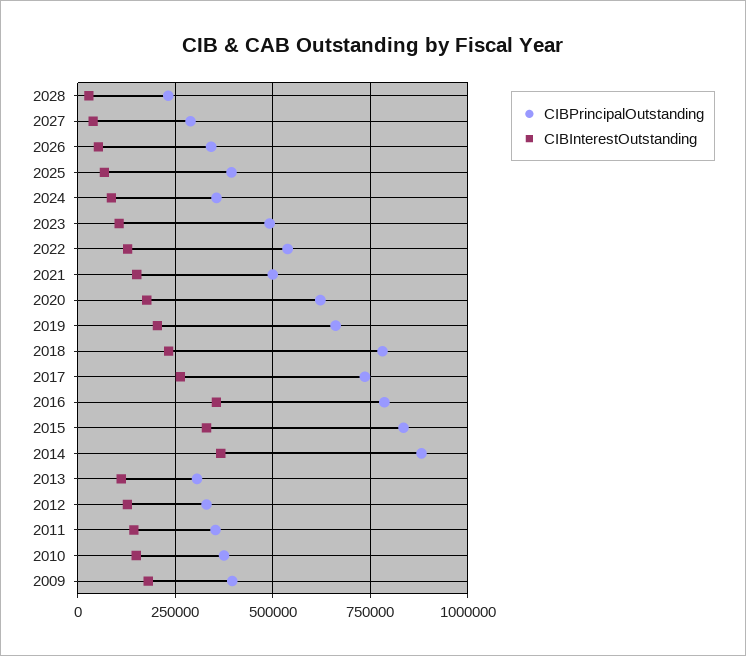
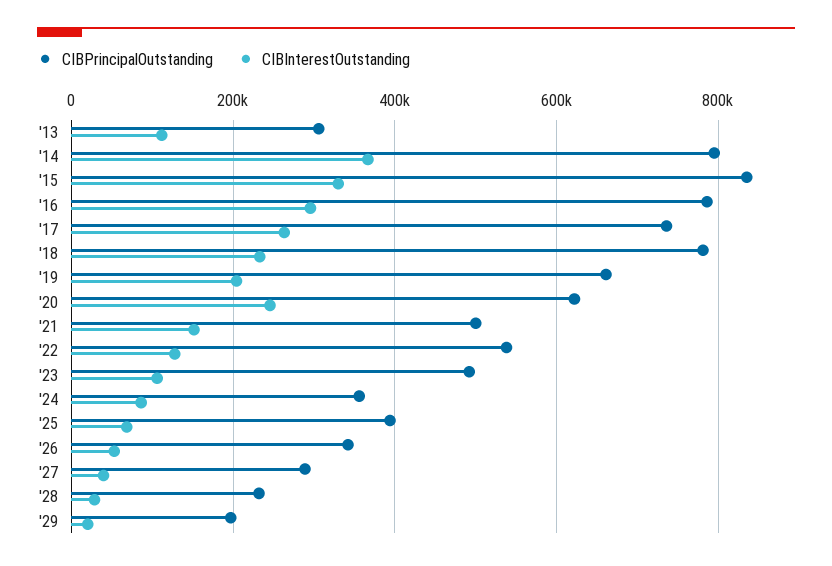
CIBInterestOutstanding, 2020: 175000 -> 240000
CIBInterestOutstanding, 2016: 350000 -> 300000
CIBPrincipalOutstanding, 2014: 875000 -> 800000
CIBPrincipalOutstanding, 2012: 325000 -> none
CIBInterestOutstanding, 2012: 125000 -> none
CIBPrincipalOutstanding, 2011: 350000 -> none
CIBInterestOutstanding, 2011: 150000 -> none
CIBPrincipalOutstanding, 2010: 375000 -> none
CIBInterestOutstanding, 2010: 150000 -> none
CIBPrincipalOutstanding, 2009: 400000 -> none
CIBInterestOutstanding, 2009: 175000 -> none
CIBPrincipalOutstanding, '29: none -> 200000
CIBInterestOutstanding, '29: none -> 20000

